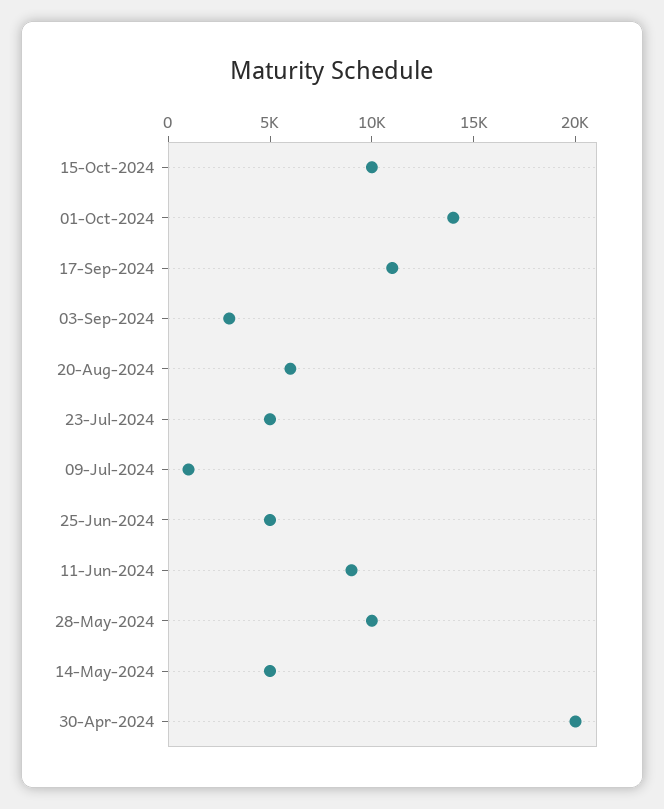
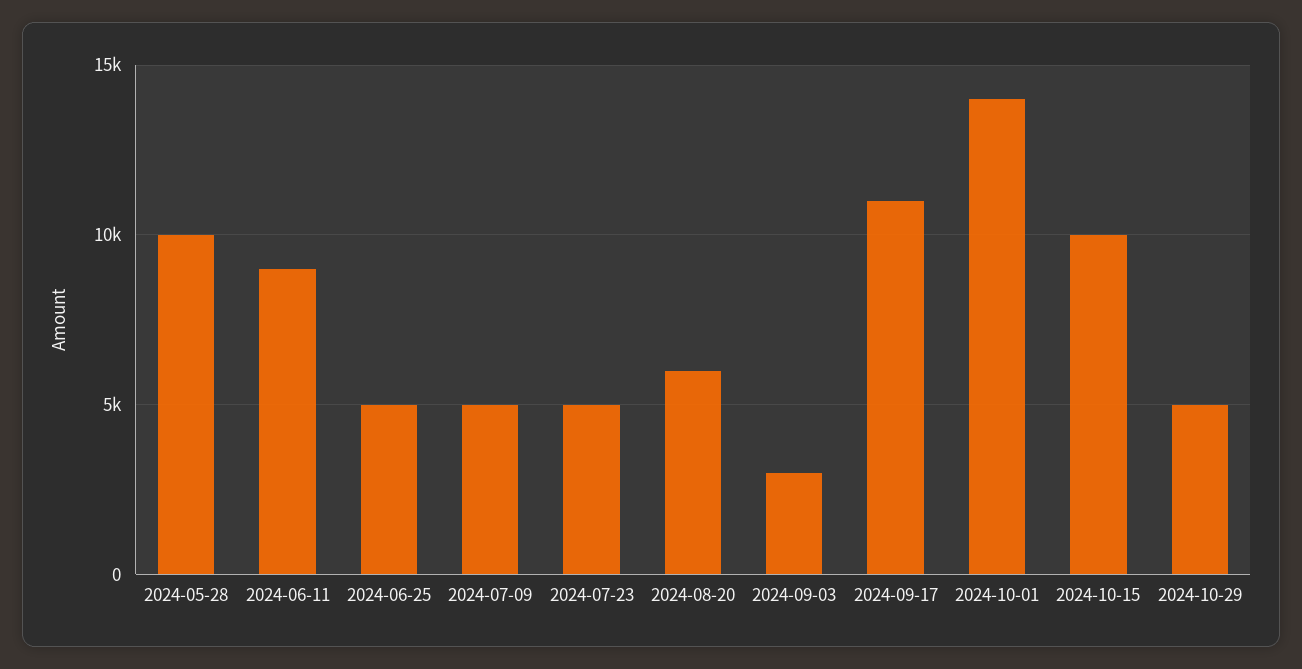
09-Jul-2024: 1000 -> 5000
14-May-2024: 5000 -> none
30-Apr-2024: 20000 -> none
2024-10-29: none -> 5000

